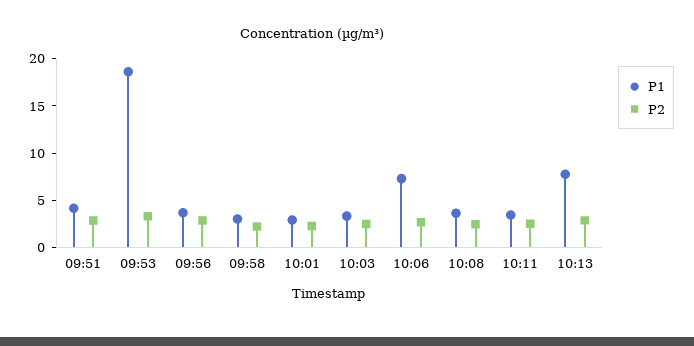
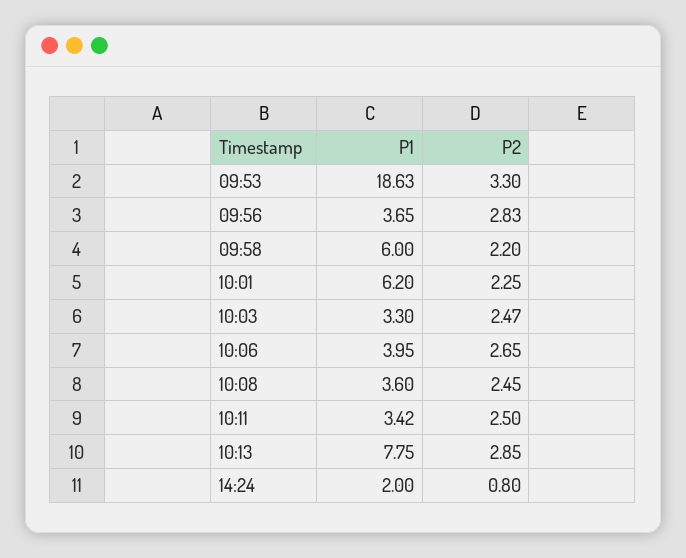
P1, 09:51: 4 -> none
P2, 09:51: 3 -> none
P1, 09:58: 3 -> 6
P1, 10:01: 3 -> 6.2
P1, 10:06: 7 -> 3.95
P1, 14:24: none -> 2
P2, 14:24: none -> 0.8

